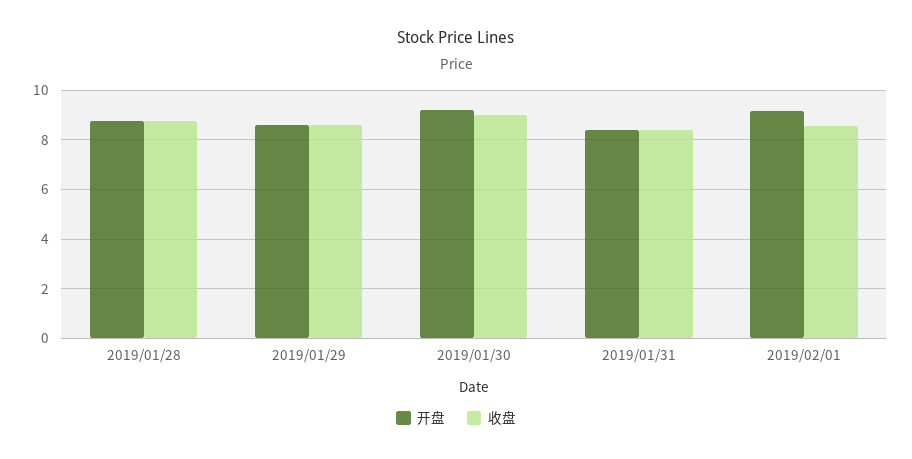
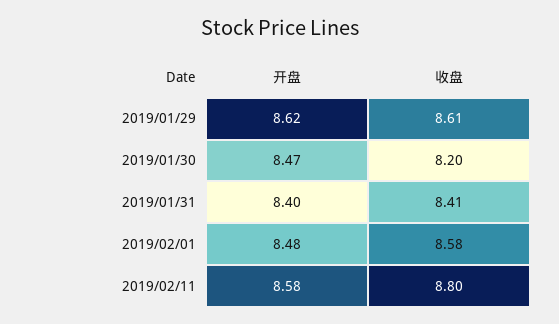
开盘, 2019/01/28: 8.75 -> none
收盘, 2019/01/28: 8.75 -> none
开盘, 2019/01/30: 9.25 -> 8.47
收盘, 2019/01/30: 9 -> 8.2
开盘, 2019/02/01: 9.25 -> 8.48
开盘, 2019/02/11: none -> 8.58
收盘, 2019/02/11: none -> 8.8

